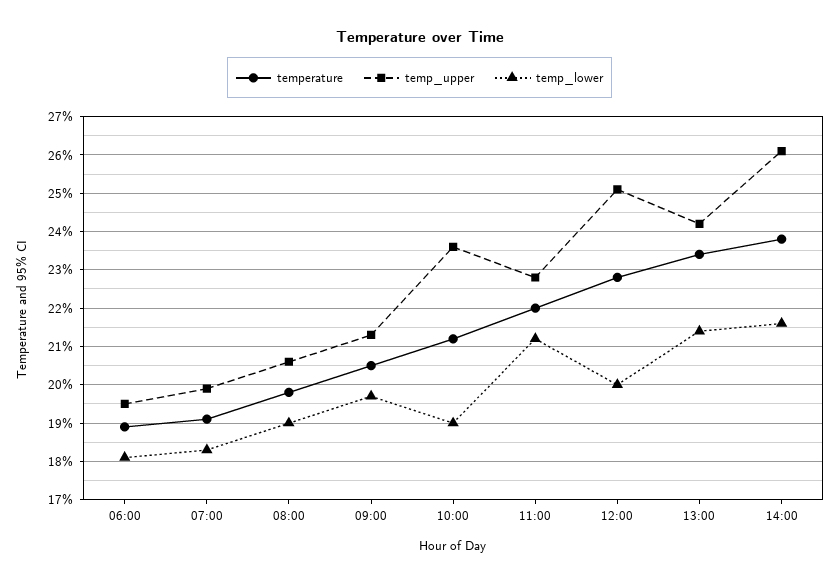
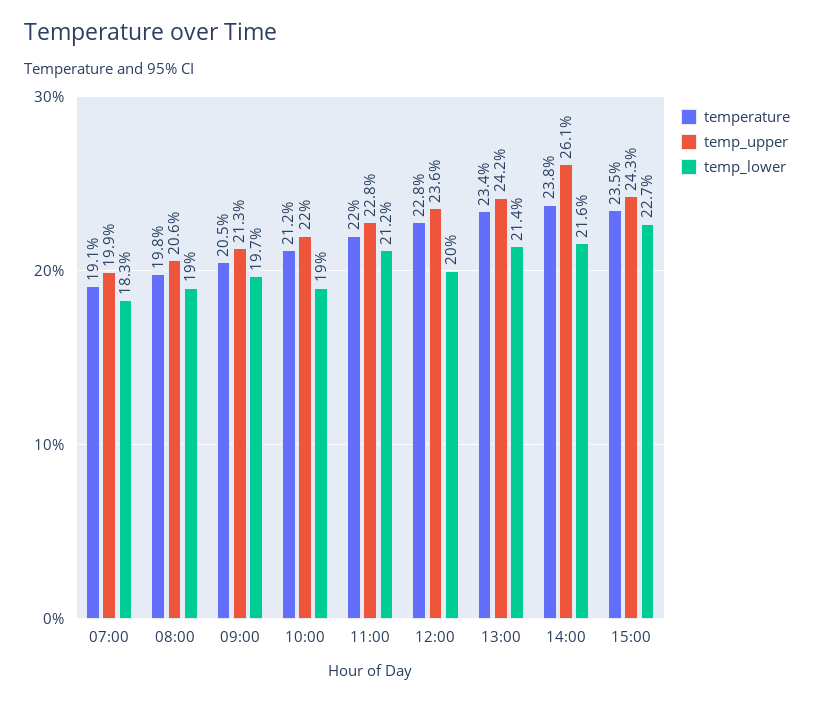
temperature, 06:00: 19 -> none
temp_upper, 06:00: 19.5 -> none
temp_lower, 06:00: 18 -> none
temp_upper, 10:00: 23.5 -> 22
temp_upper, 12:00: 25 -> 23.6
temperature, 15:00: none -> 23.5
temp_upper, 15:00: none -> 24.3
temp_lower, 15:00: none -> 22.7

